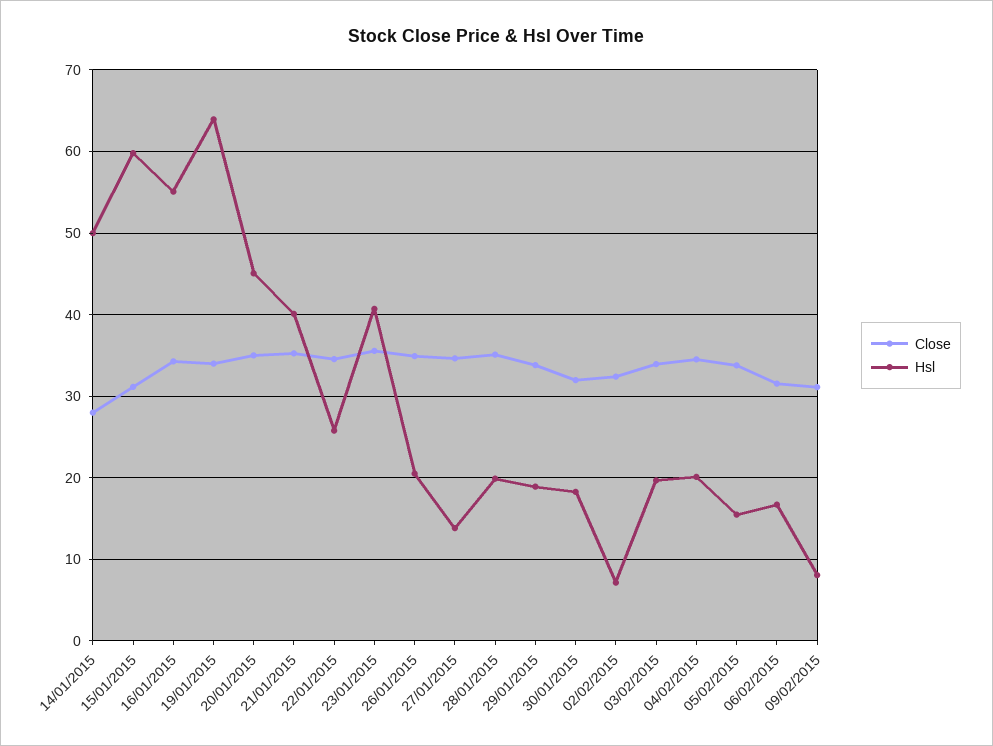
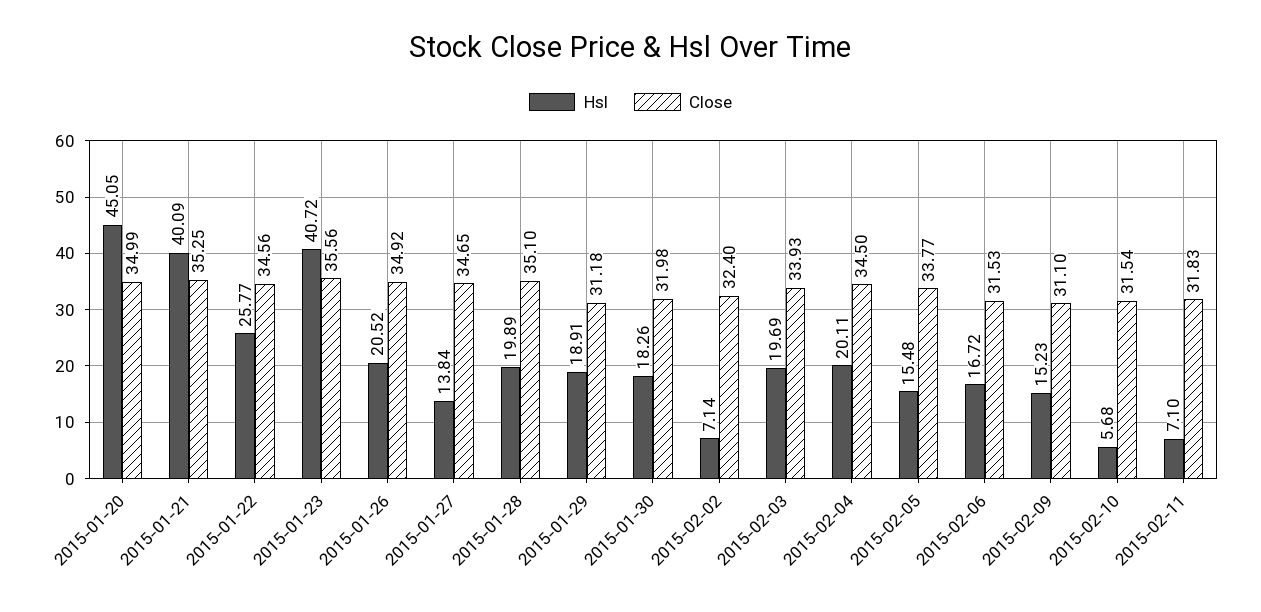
Close, 14/01/2015: 28 -> none
Hsl, 14/01/2015: 50 -> none
Close, 15/01/2015: 31 -> none
Hsl, 15/01/2015: 60 -> none
Close, 16/01/2015: 34 -> none
Hsl, 16/01/2015: 55 -> none
Close, 19/01/2015: 34 -> none
Hsl, 19/01/2015: 64 -> none
Close, 29/01/2015: 34 -> 31.18
Hsl, 09/02/2015: 8 -> 15.23
Hsl, 2015-02-10: none -> 5.68
Close, 2015-02-10: none -> 31.54
Hsl, 2015-02-11: none -> 7.1
Close, 2015-02-11: none -> 31.83

